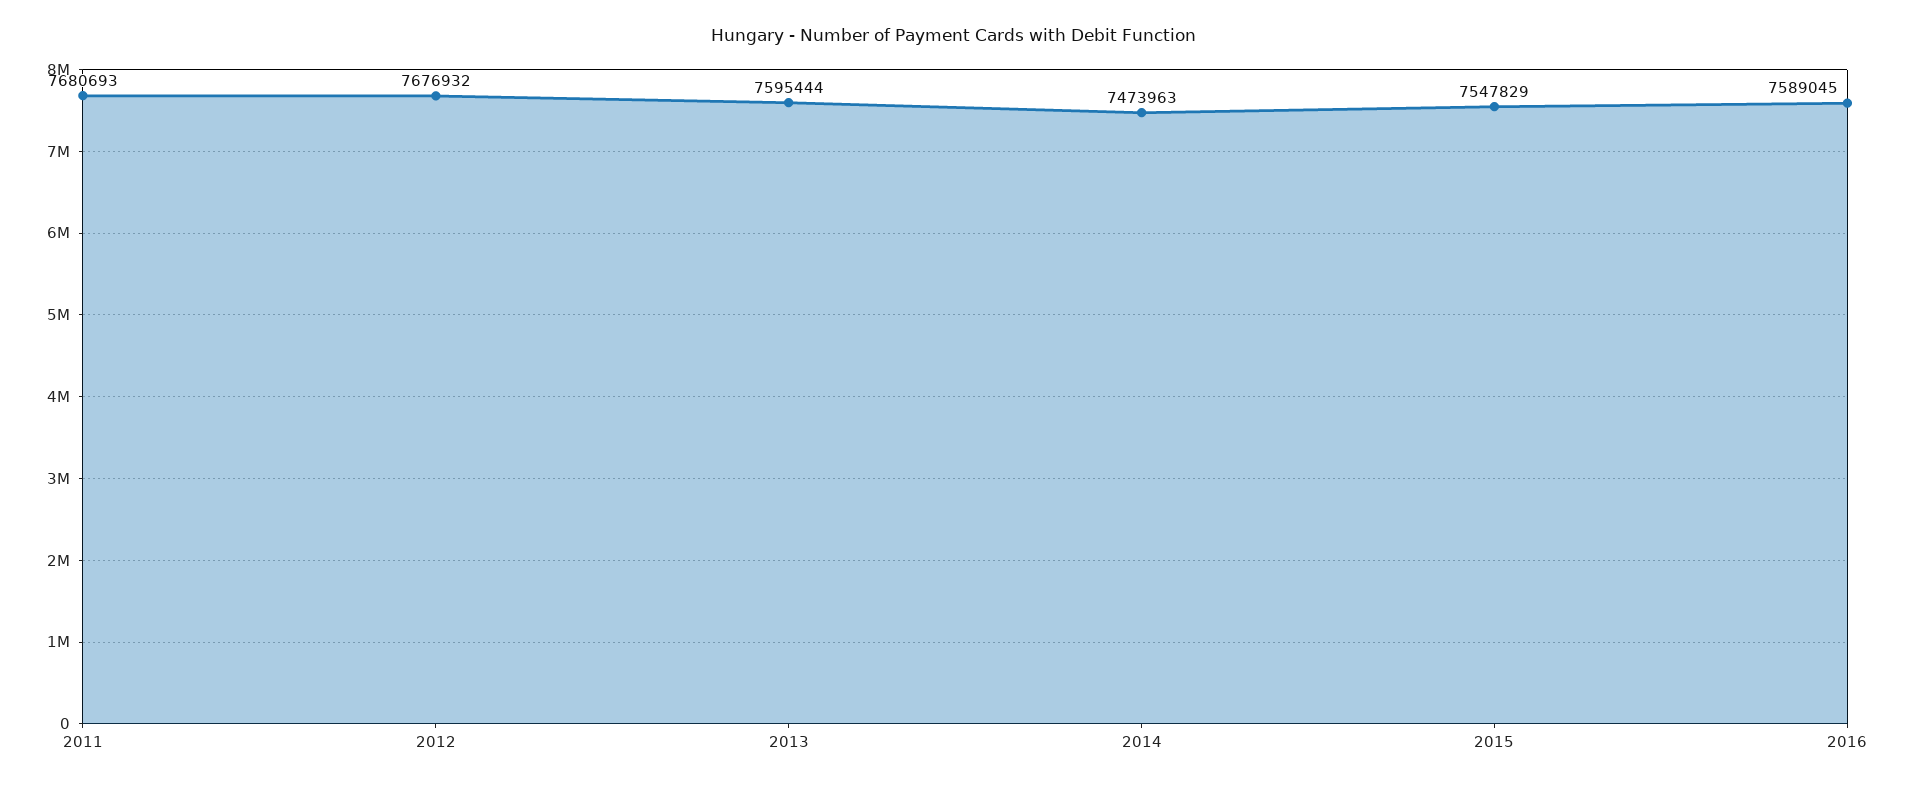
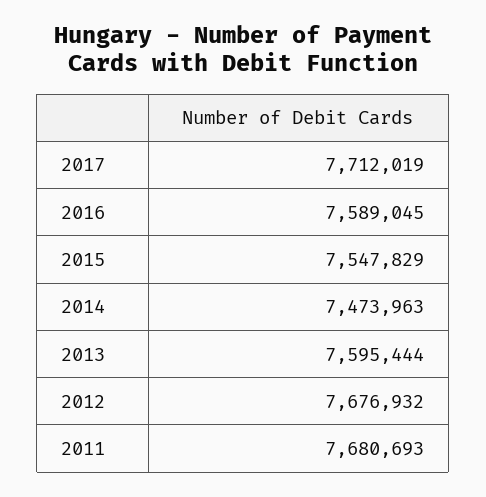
2017: none -> 7712019

